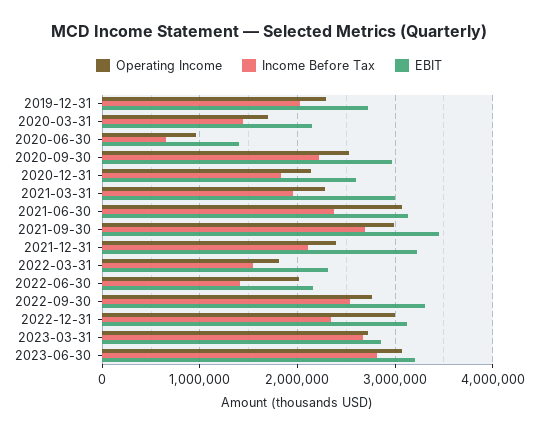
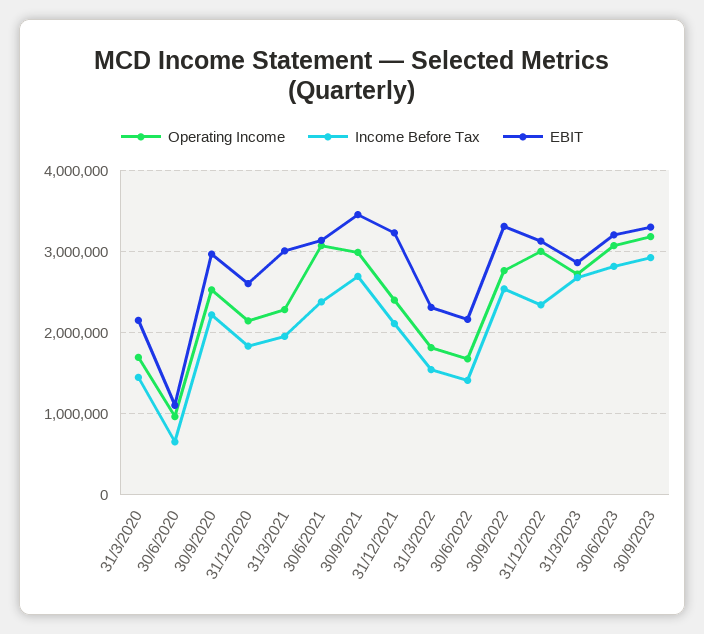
Operating Income, 2019-12-31: 2300000 -> none
Income Before Tax, 2019-12-31: 2000000 -> none
EBIT, 2019-12-31: 2700000 -> none
EBIT, 2020-06-30: 1400000 -> 1100000
Operating Income, 2022-06-30: 2000000 -> 1700000
Operating Income, 30/9/2023: none -> 3200000
Income Before Tax, 30/9/2023: none -> 2900000
EBIT, 30/9/2023: none -> 3300000

